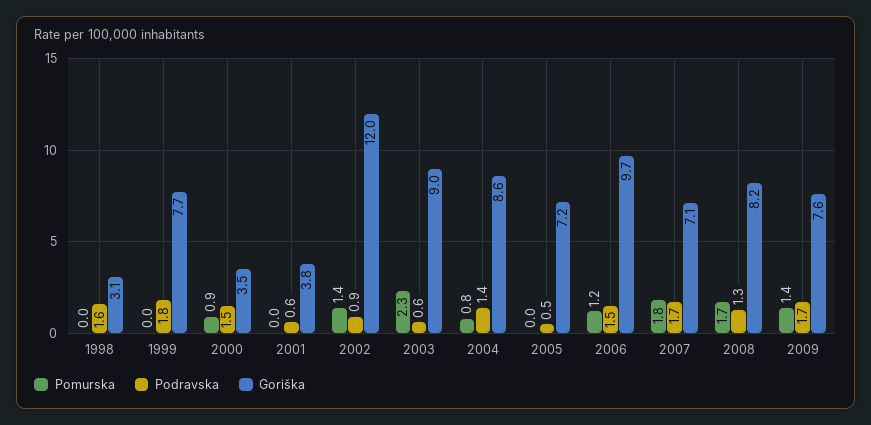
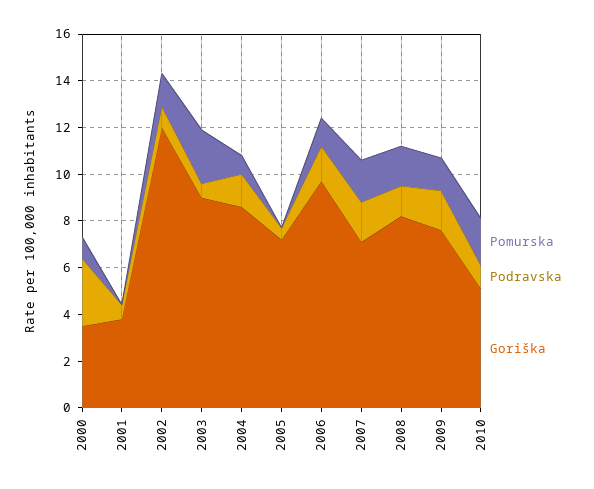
Pomurska, 1998: 0 -> none
Podravska, 1998: 1.6 -> none
Goriška, 1998: 3.1 -> none
Pomurska, 1999: 0 -> none
Podravska, 1999: 1.8 -> none
Goriška, 1999: 7.7 -> none
Podravska, 2000: 1.5 -> 3
Pomurska, 2010: none -> 2
Podravska, 2010: none -> 1
Goriška, 2010: none -> 5

